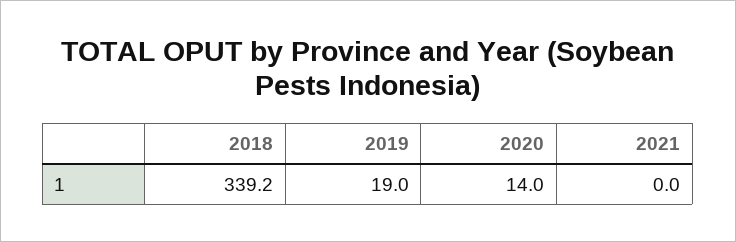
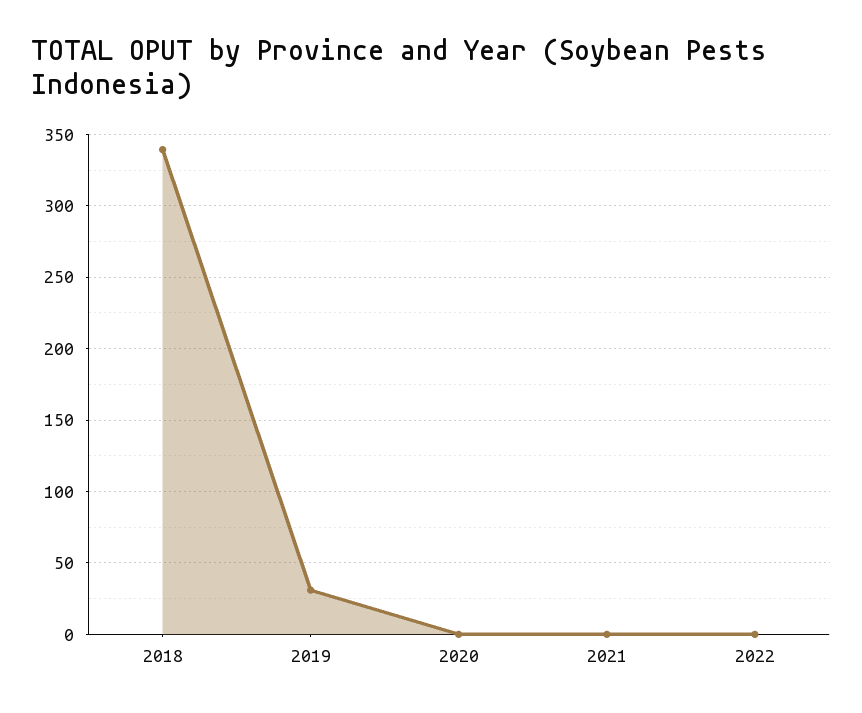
2019: 19 -> 30
2020: 14 -> 0
2022: none -> 0

